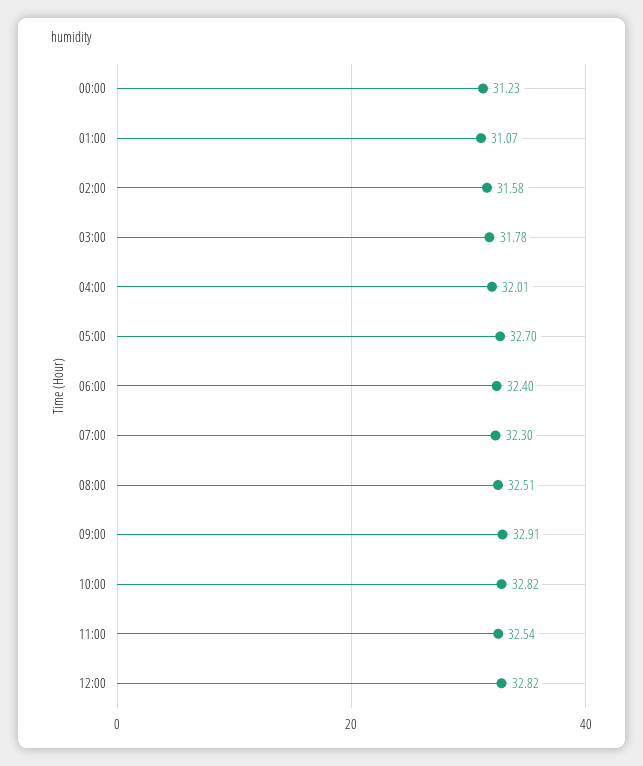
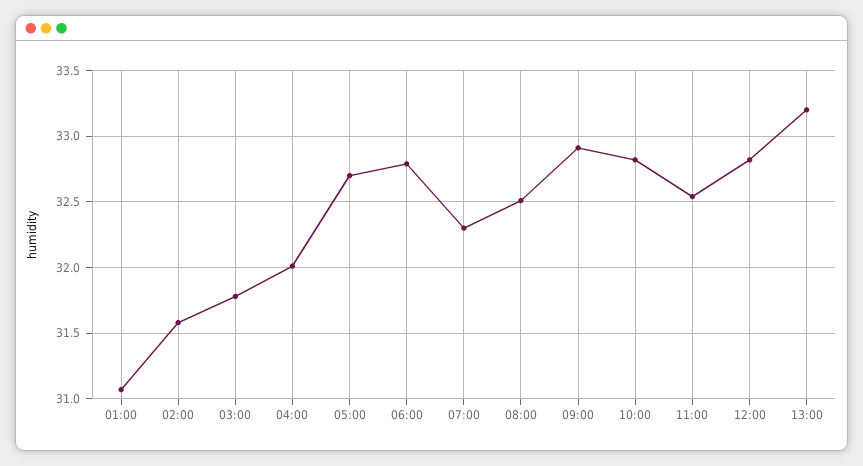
00:00: 31.23 -> none
06:00: 32.4 -> 32.8
13:00: none -> 33.2

